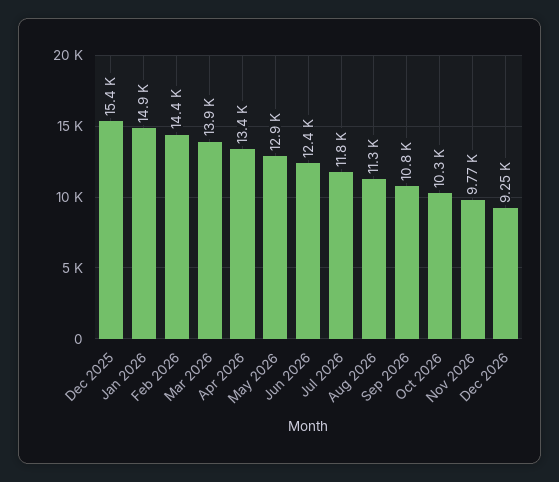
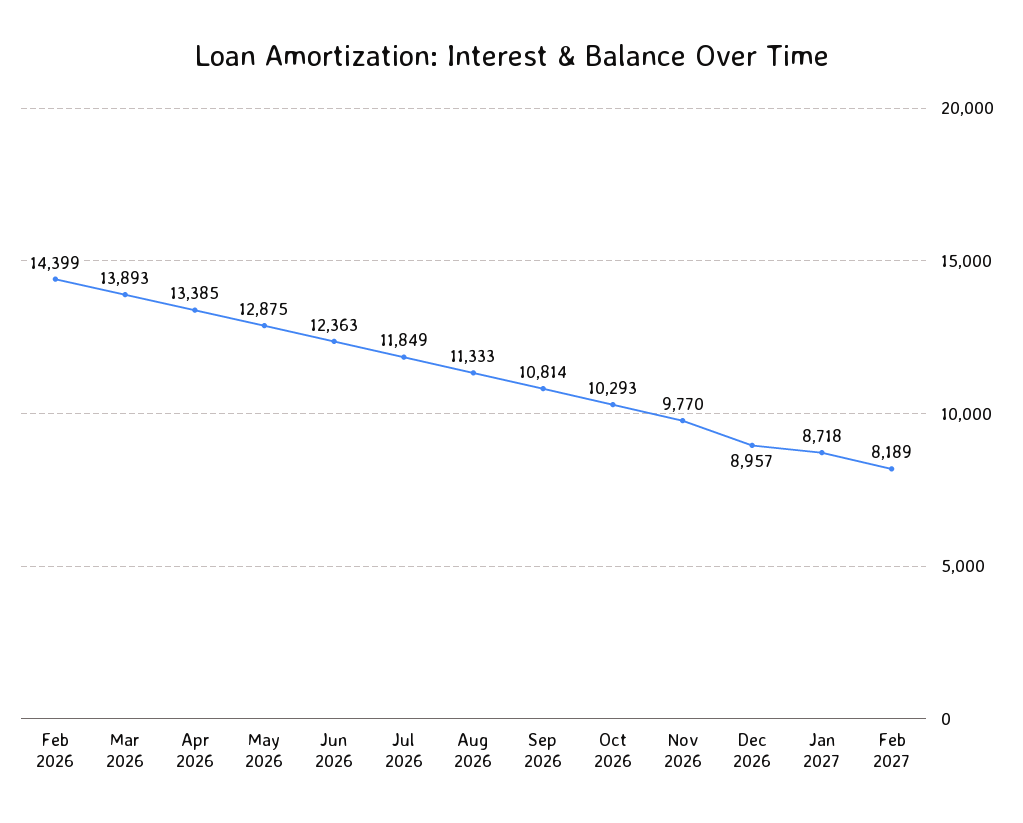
Dec 2025: 15400 -> none
Jan 2026: 14900 -> none
Dec 2026: 9250 -> 8957
Jan 2027: none -> 8718
Feb 2027: none -> 8189

